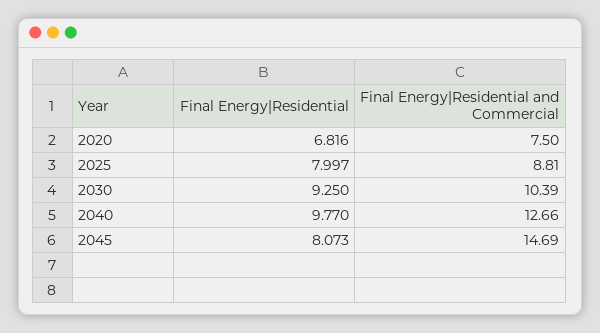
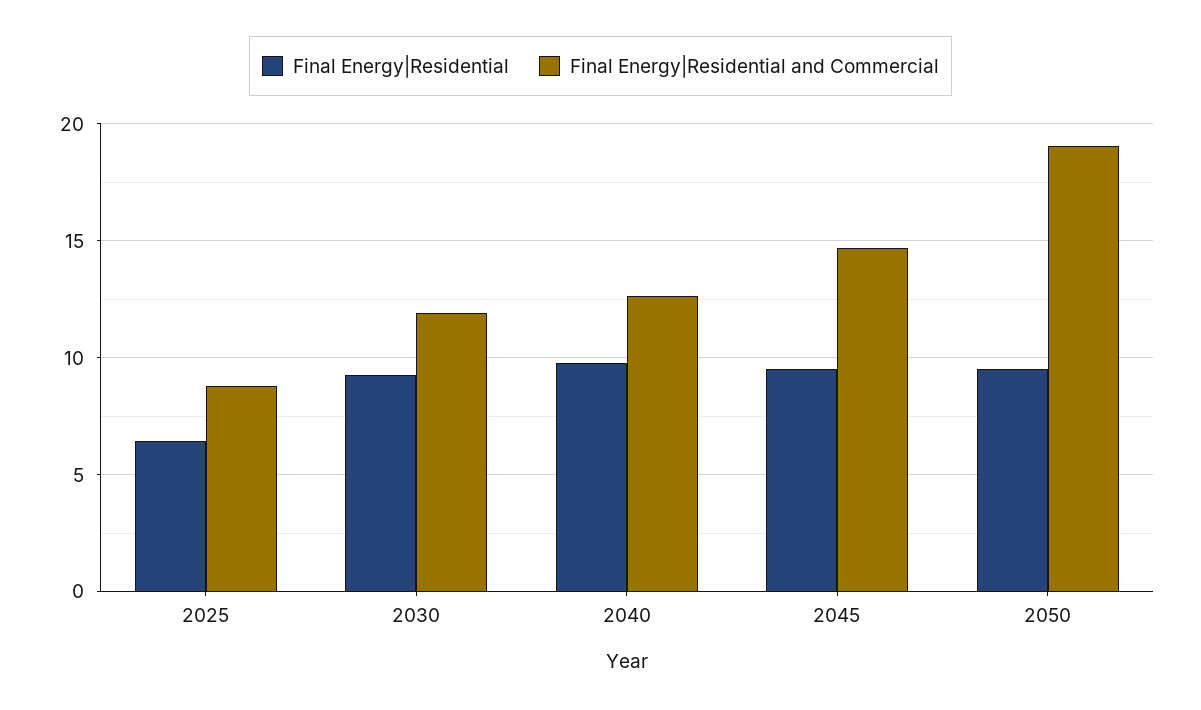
Final Energy|Residential, 2020: 6.816 -> none
Final Energy|Residential and Commercial, 2020: 7.5 -> none
Final Energy|Residential, 2025: 7.997 -> 6.5
Final Energy|Residential and Commercial, 2030: 10.39 -> 12
Final Energy|Residential, 2045: 8.073 -> 9.5
Final Energy|Residential, 2050: none -> 9.5
Final Energy|Residential and Commercial, 2050: none -> 19

